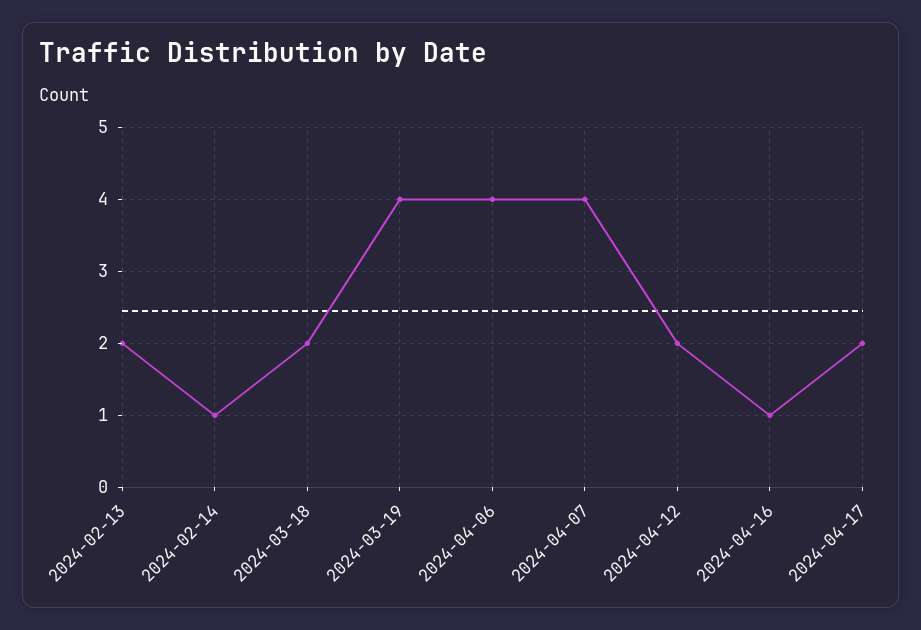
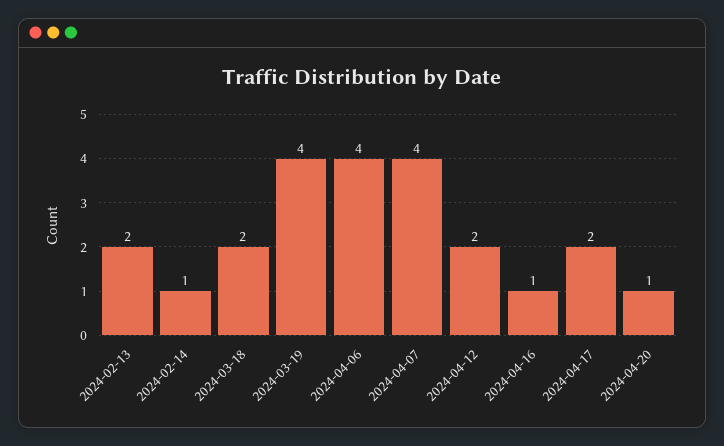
2024-04-20: none -> 1

